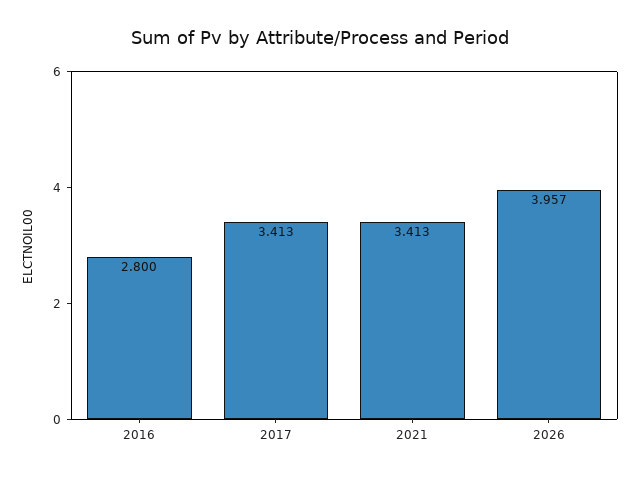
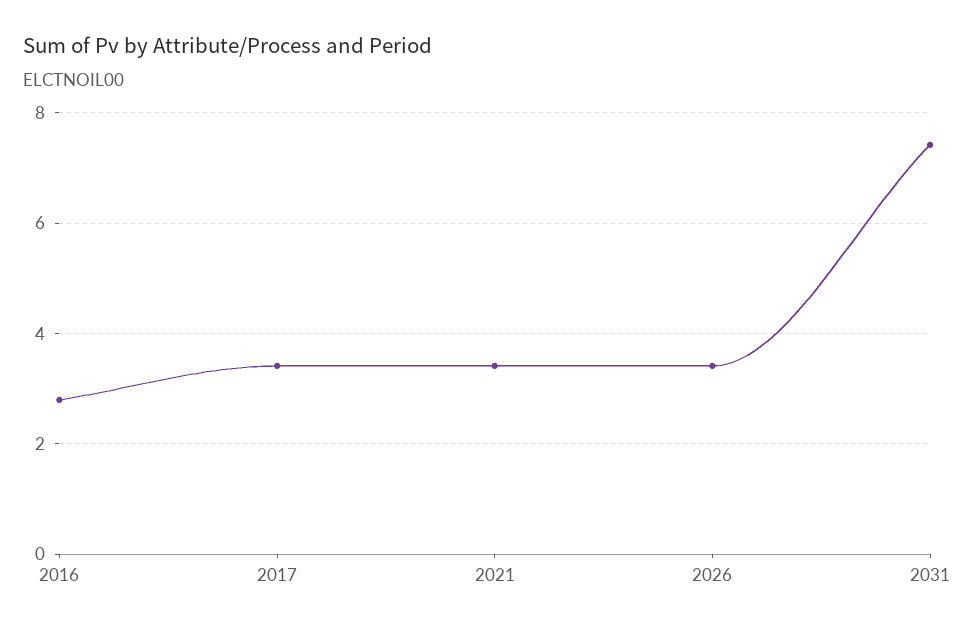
2026: 3.957 -> 3.4
2031: none -> 7.4

